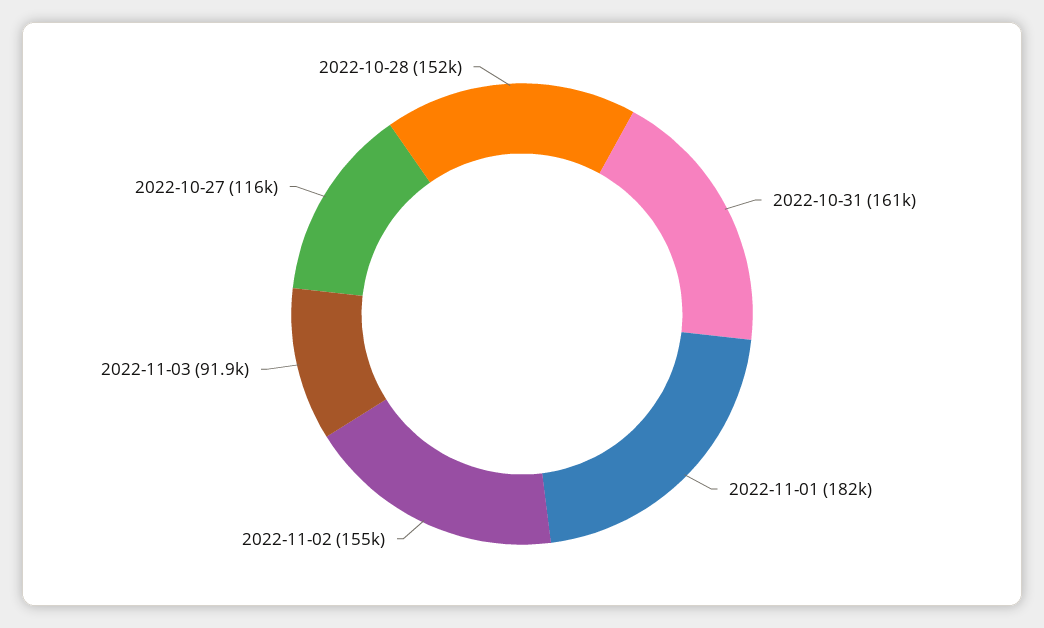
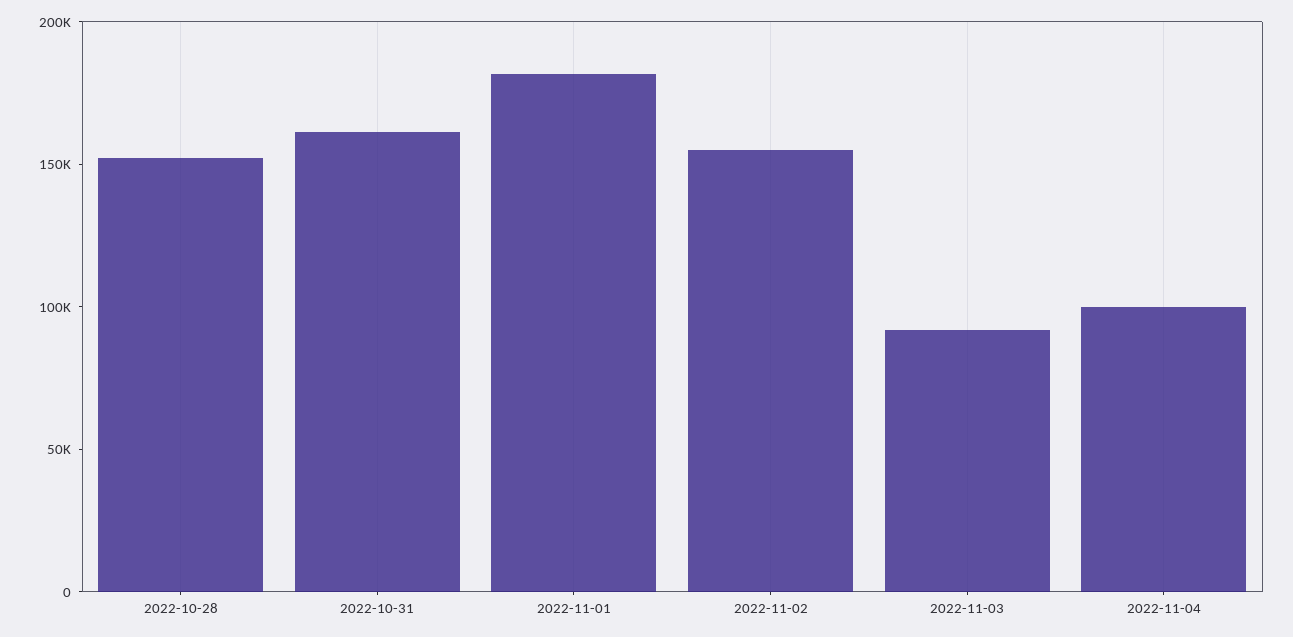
2022-10-27: 116000 -> none
2022-11-04: none -> 100000

